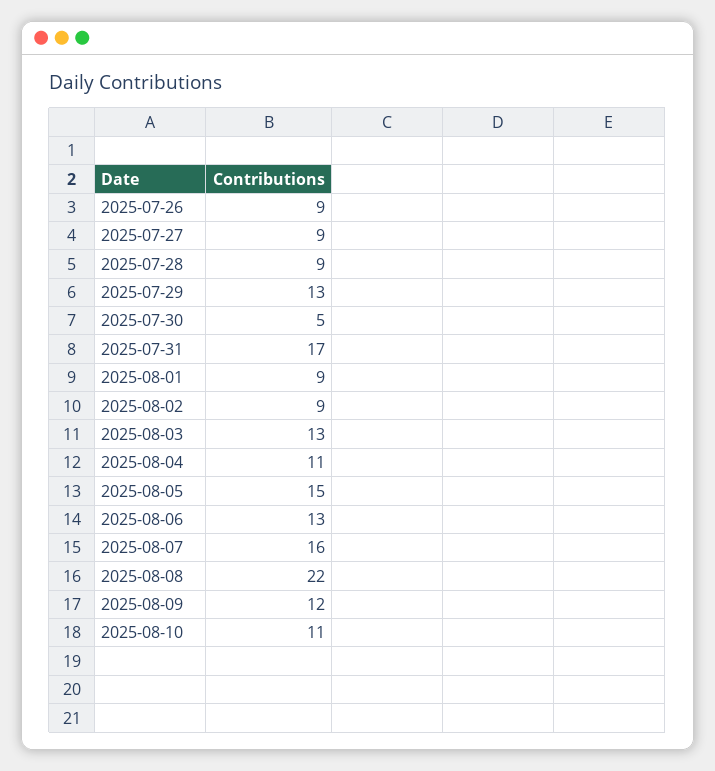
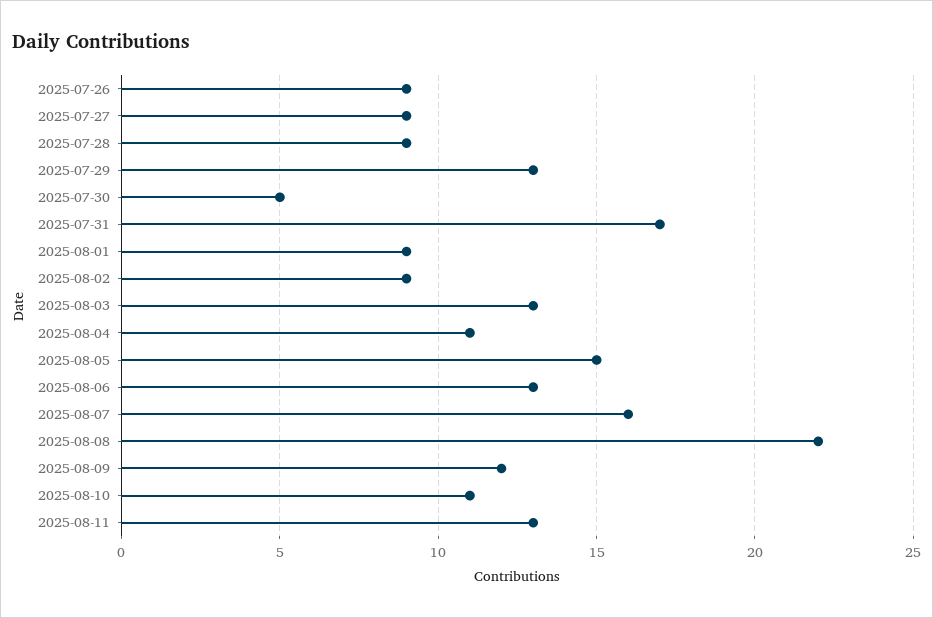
2025-08-11: none -> 13

